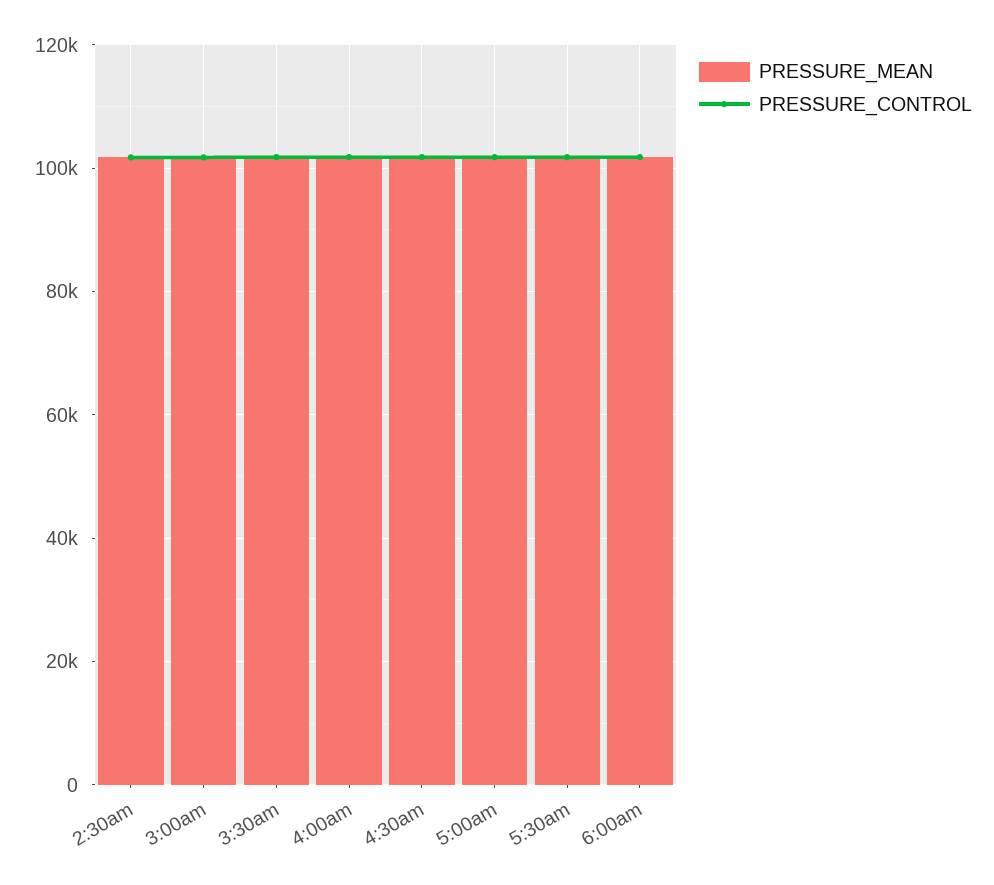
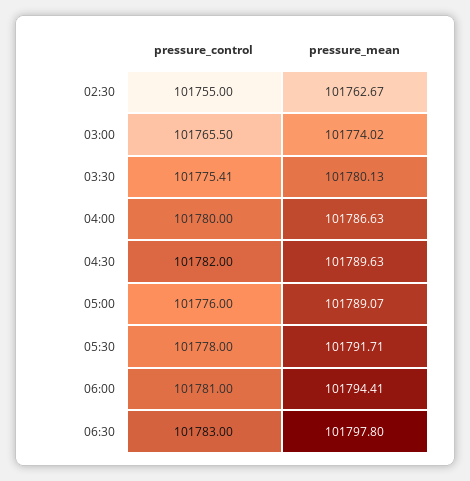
PRESSURE_CONTROL, 06:30: none -> 101783
PRESSURE_MEAN, 06:30: none -> 101797.8

